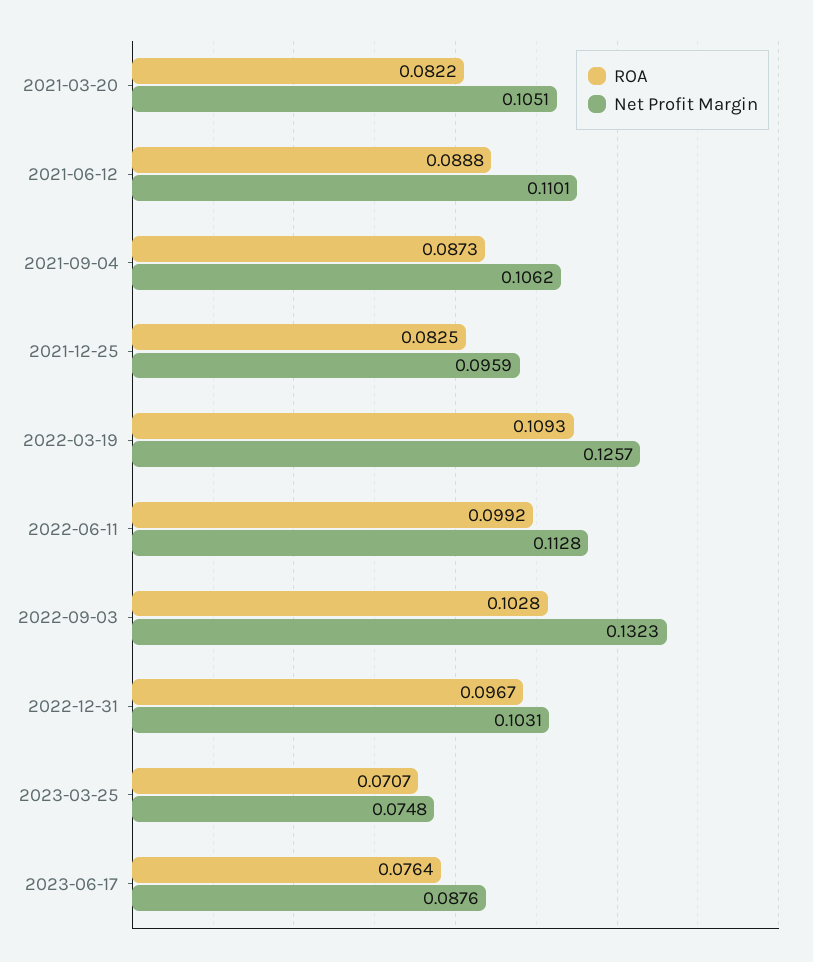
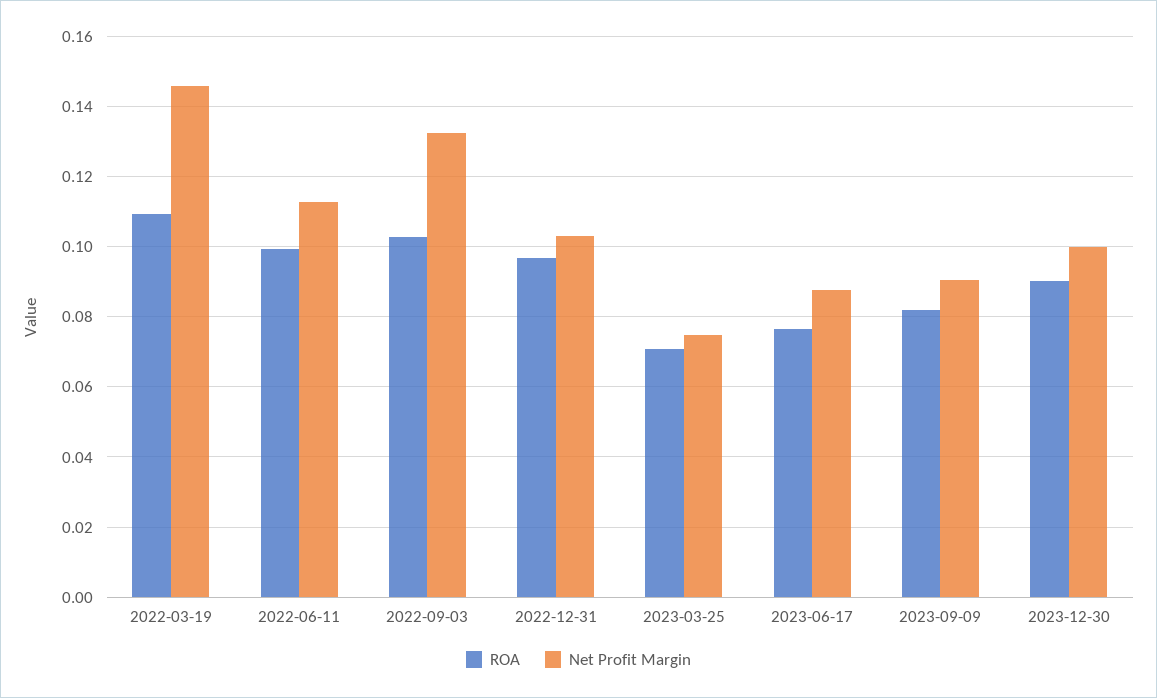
ROA, 2021-03-20: 0.0822 -> none
Net Profit Margin, 2021-03-20: 0.1051 -> none
ROA, 2021-06-12: 0.0888 -> none
Net Profit Margin, 2021-06-12: 0.1101 -> none
ROA, 2021-09-04: 0.0873 -> none
Net Profit Margin, 2021-09-04: 0.1062 -> none
ROA, 2021-12-25: 0.0825 -> none
Net Profit Margin, 2021-12-25: 0.0959 -> none
Net Profit Margin, 2022-03-19: 0.1257 -> 0.146
ROA, 2023-09-09: none -> 0.082
Net Profit Margin, 2023-09-09: none -> 0.09
ROA, 2023-12-30: none -> 0.09
Net Profit Margin, 2023-12-30: none -> 0.1

